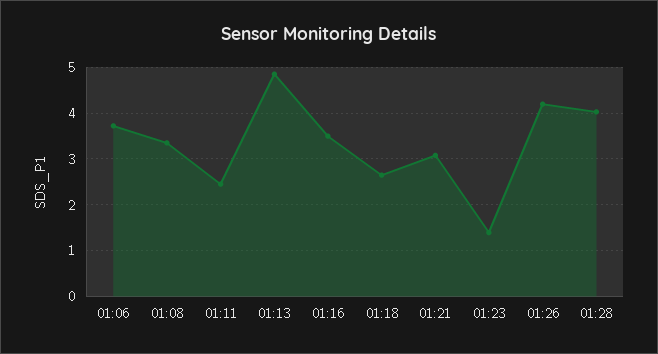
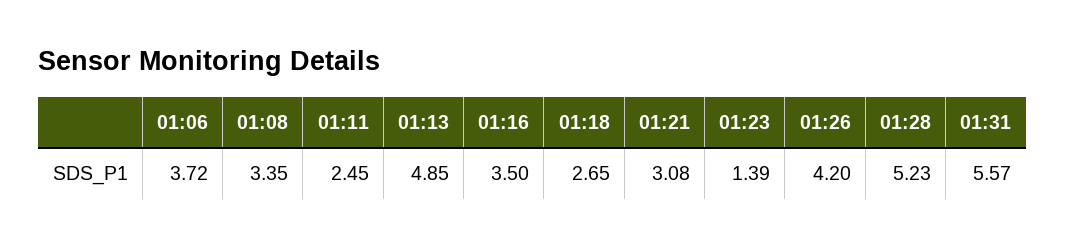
01:28: 4 -> 5.23
01:31: none -> 5.57

